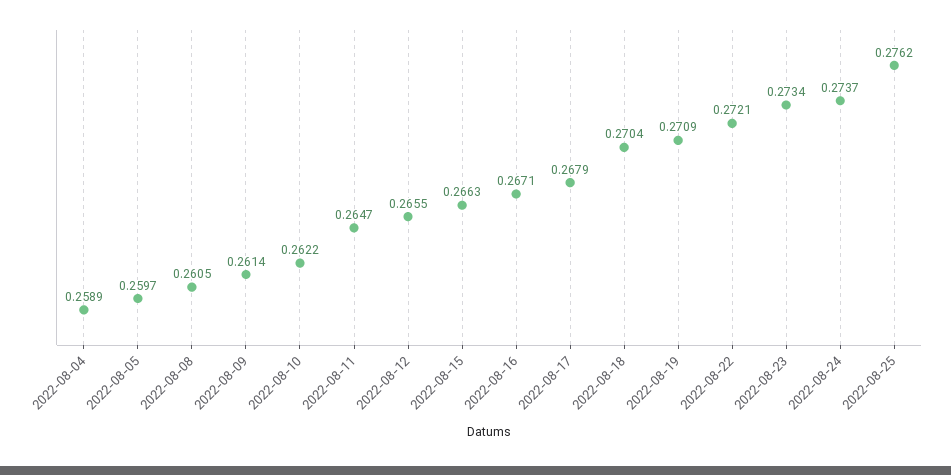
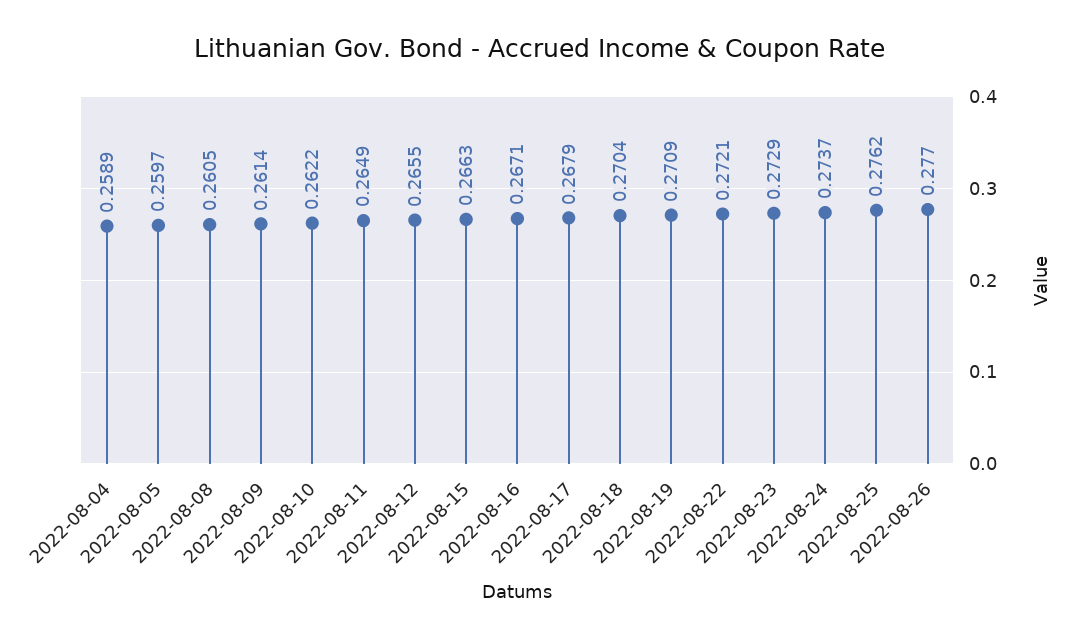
2022-08-11: 0.2647 -> 0.2649
2022-08-23: 0.2734 -> 0.2729
2022-08-26: none -> 0.277

